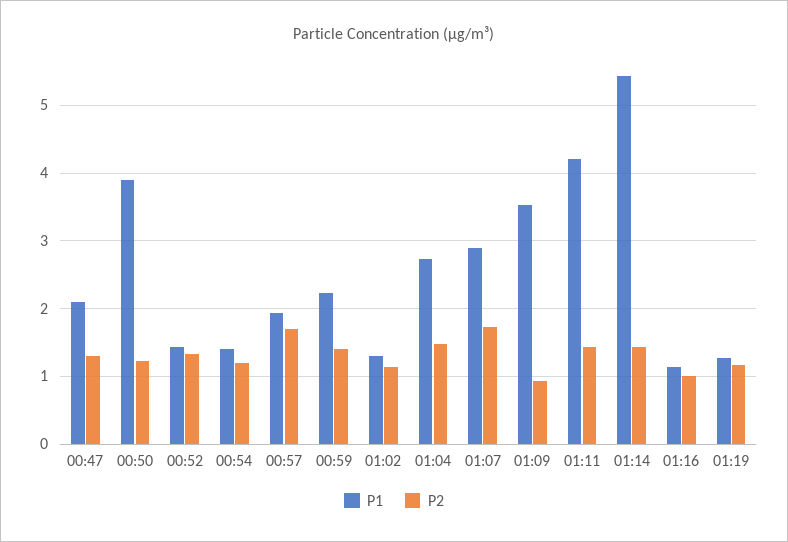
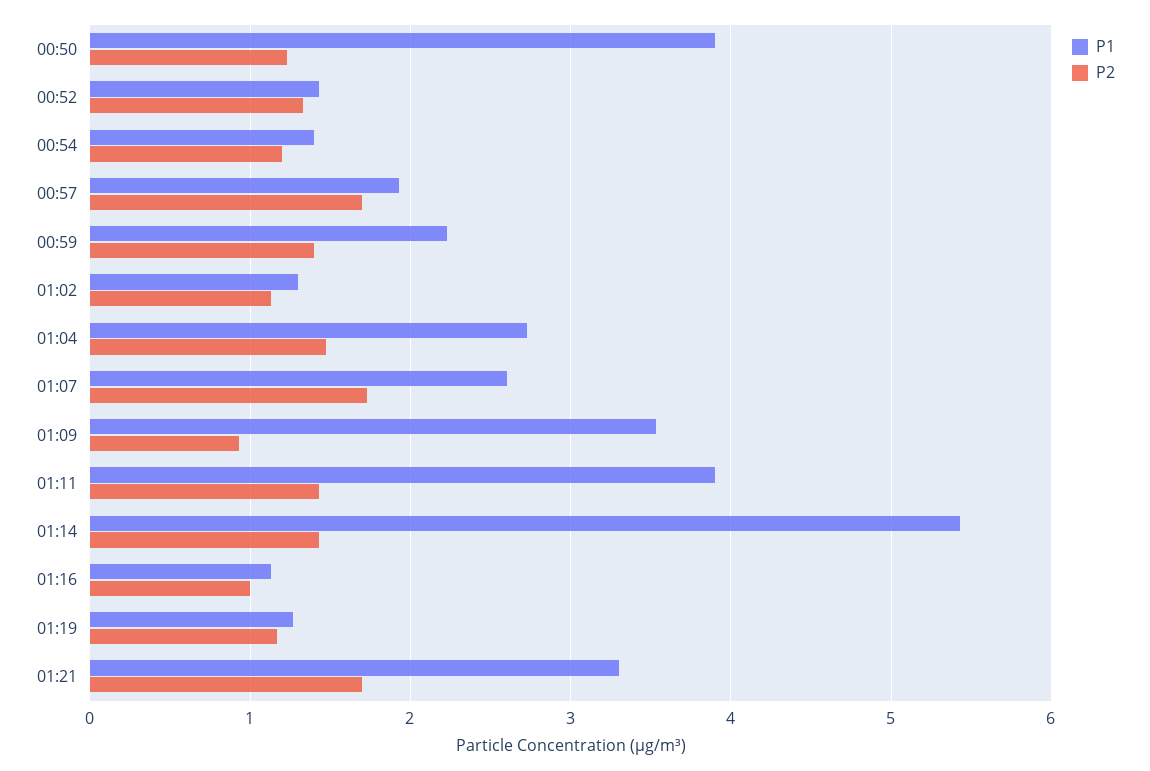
P1, 00:47: 2.1 -> none
P2, 00:47: 1.3 -> none
P1, 01:07: 2.9 -> 2.6
P1, 01:11: 4.2 -> 3.9
P1, 01:21: none -> 3.3
P2, 01:21: none -> 1.7

